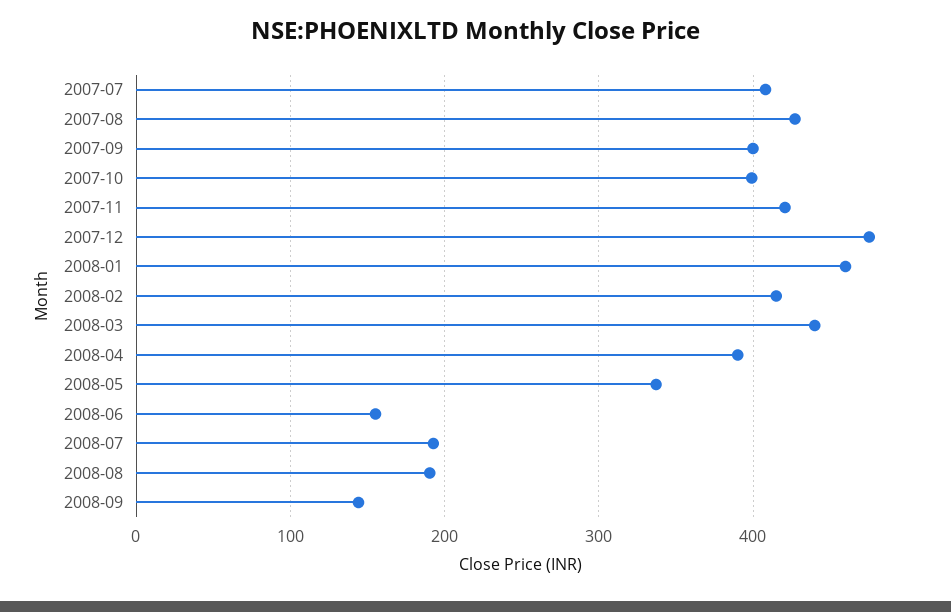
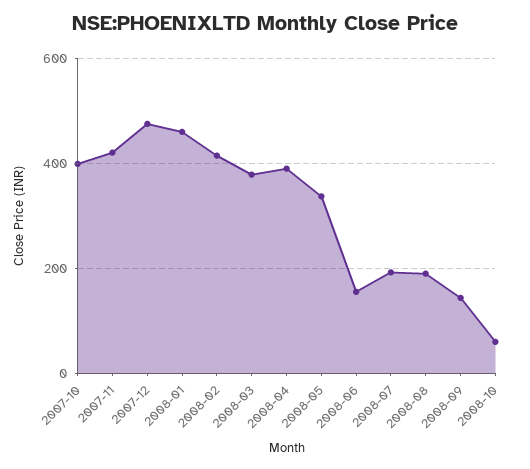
2007-07: 410 -> none
2007-08: 430 -> none
2007-09: 400 -> none
2008-03: 440 -> 380
2008-10: none -> 60

